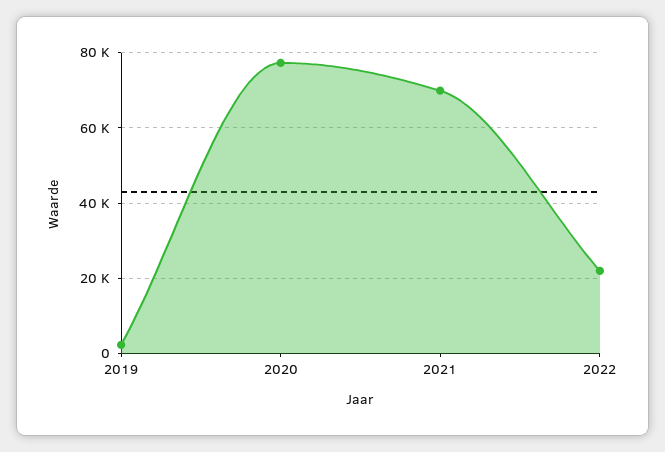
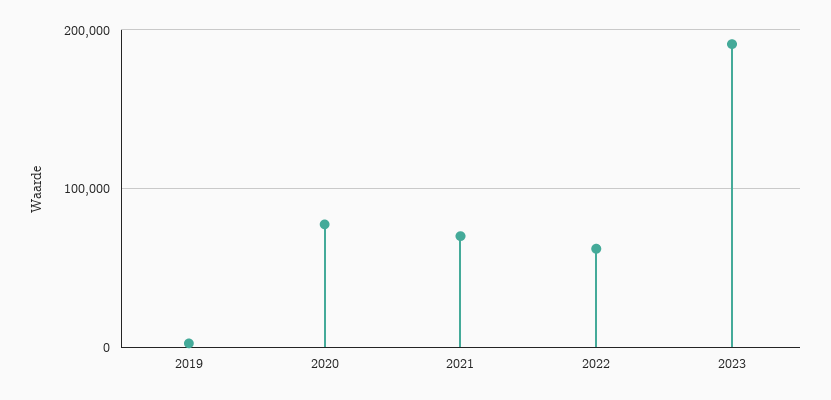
2022: 22000 -> 60000
2023: none -> 190000

